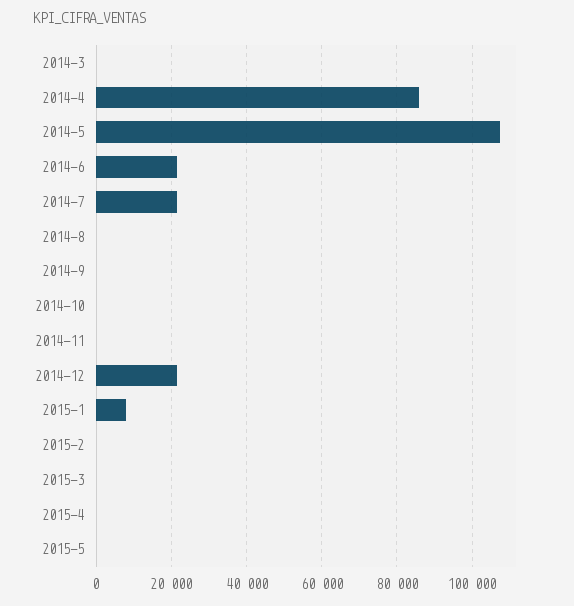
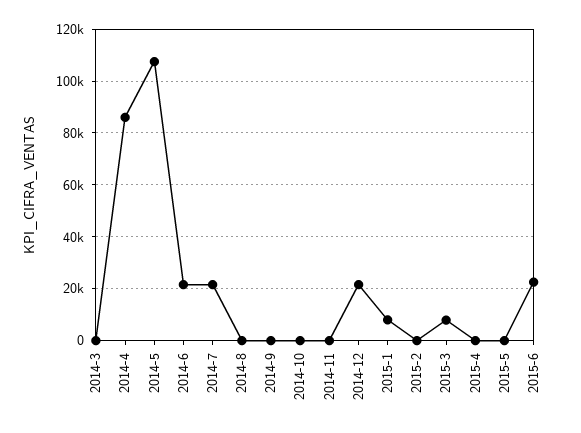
2015-3: 0 -> 7500
2015-6: none -> 22500

